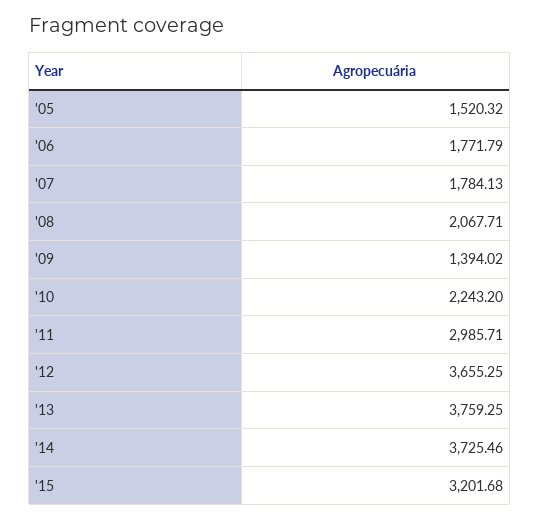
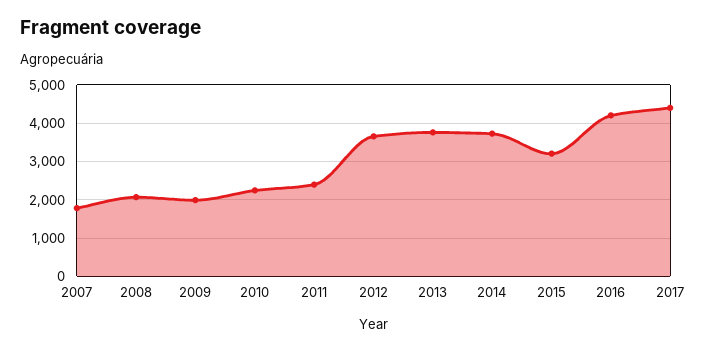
'05: 1520.32 -> none
'06: 1771.79 -> none
'09: 1394.02 -> 2000
'11: 2985.71 -> 2400
2016: none -> 4200
2017: none -> 4400

